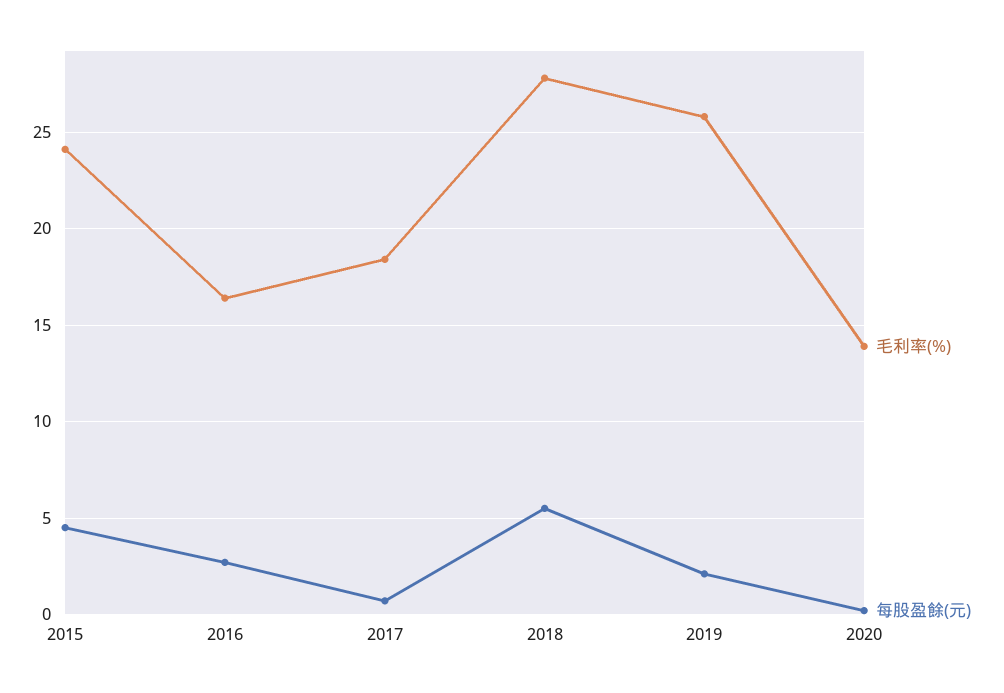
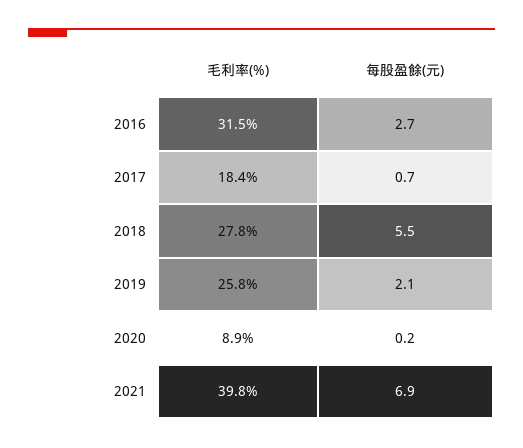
毛利率(%), 2015: 24 -> none
每股盈餘(元), 2015: 4.5 -> none
毛利率(%), 2016: 16.5 -> 31.5
毛利率(%), 2020: 14 -> 8.9
毛利率(%), 2021: none -> 39.8
每股盈餘(元), 2021: none -> 6.9

